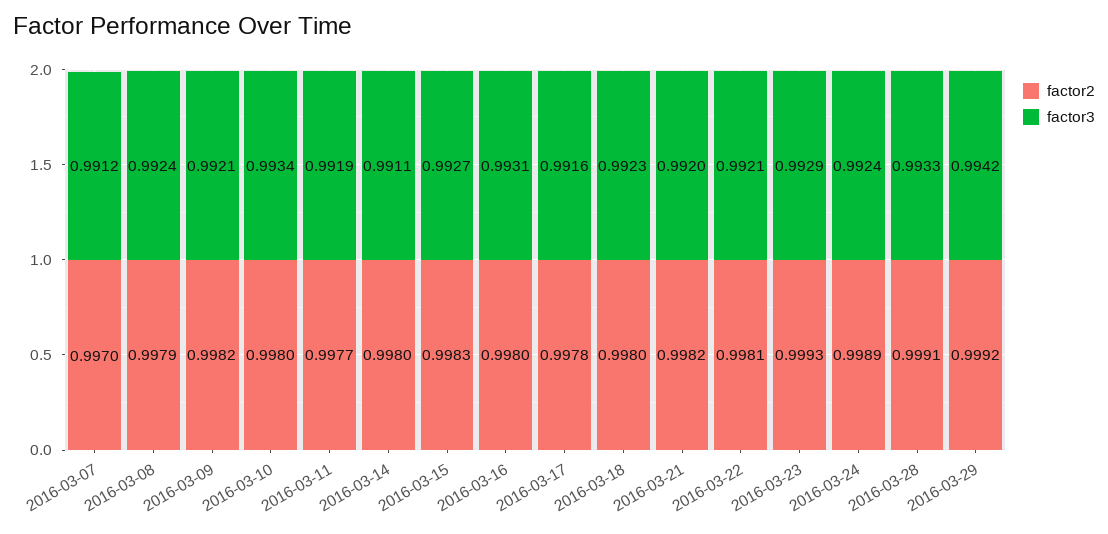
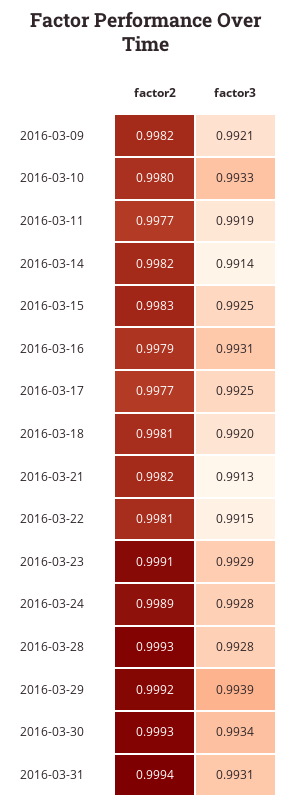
factor2, 2016-03-07: 0.997 -> none
factor3, 2016-03-07: 0.9912 -> none
factor2, 2016-03-08: 0.9979 -> none
factor3, 2016-03-08: 0.9924 -> none
factor3, 2016-03-10: 0.9934 -> 0.9933
factor2, 2016-03-14: 0.998 -> 0.9982
factor3, 2016-03-14: 0.9911 -> 0.9914
factor3, 2016-03-15: 0.9927 -> 0.9925
factor2, 2016-03-16: 0.998 -> 0.9979
factor2, 2016-03-17: 0.9978 -> 0.9977
factor3, 2016-03-17: 0.9916 -> 0.9925
factor2, 2016-03-18: 0.998 -> 0.9981
factor3, 2016-03-18: 0.9923 -> 0.992
factor3, 2016-03-21: 0.992 -> 0.9913
factor3, 2016-03-22: 0.9921 -> 0.9915
factor2, 2016-03-23: 0.9993 -> 0.9991
factor3, 2016-03-24: 0.9924 -> 0.9928
factor2, 2016-03-28: 0.9991 -> 0.9993
factor3, 2016-03-28: 0.9933 -> 0.9928
factor3, 2016-03-29: 0.9942 -> 0.9939
factor2, 2016-03-30: none -> 0.9993
factor3, 2016-03-30: none -> 0.9934
factor2, 2016-03-31: none -> 0.9994
factor3, 2016-03-31: none -> 0.9931

